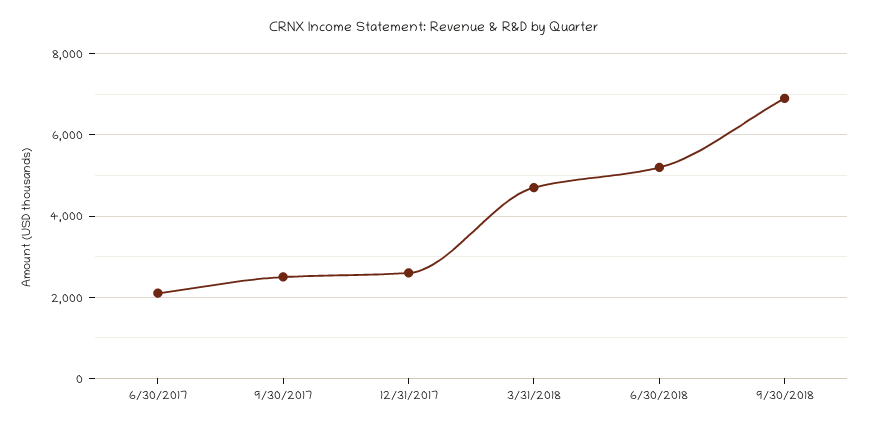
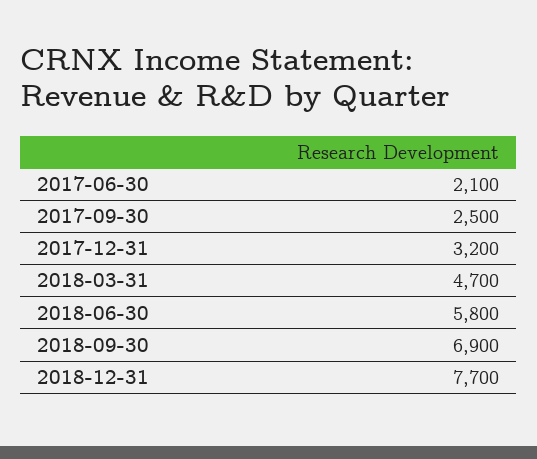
12/31/2017: 2600 -> 3200
6/30/2018: 5200 -> 5800
2018-12-31: none -> 7700

